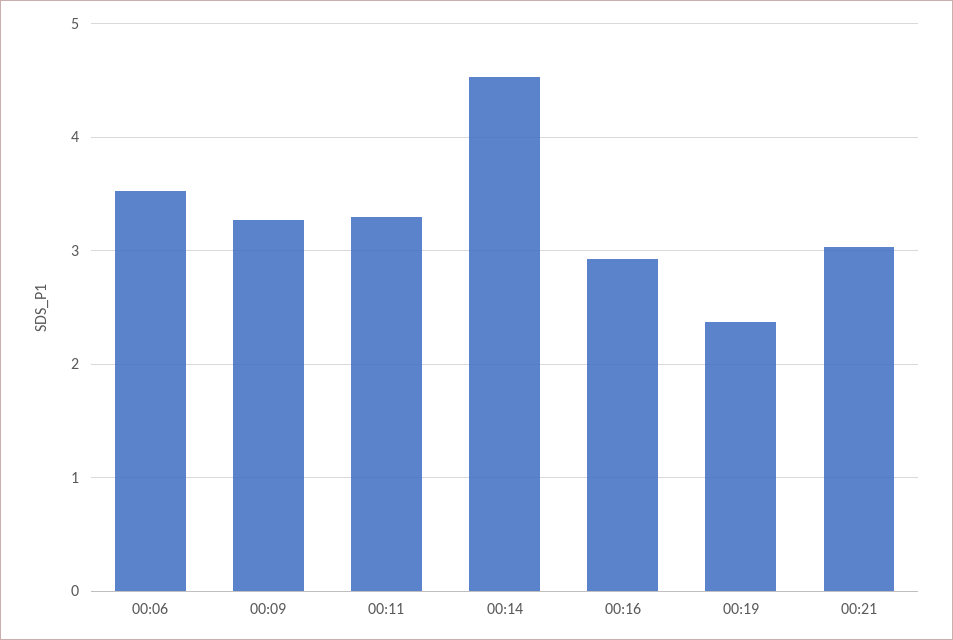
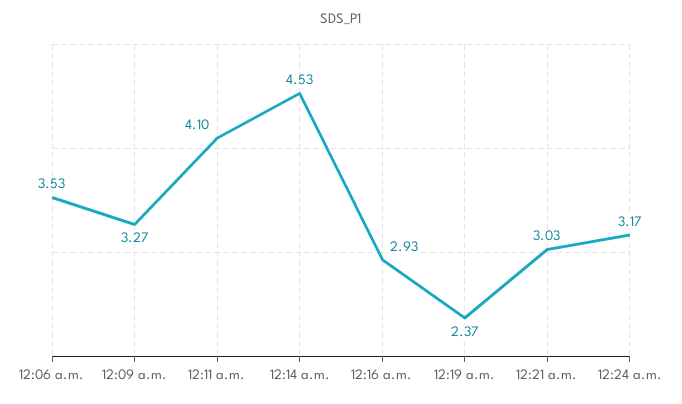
00:11: 3.3 -> 4.1
12:24 a.m.: none -> 3.17

